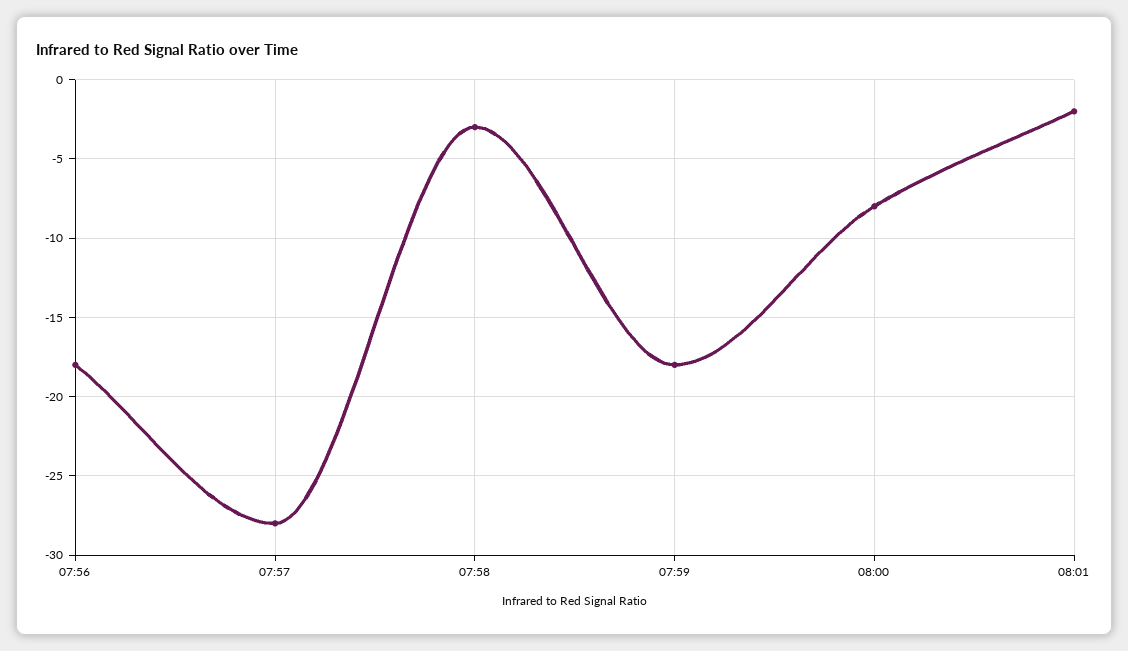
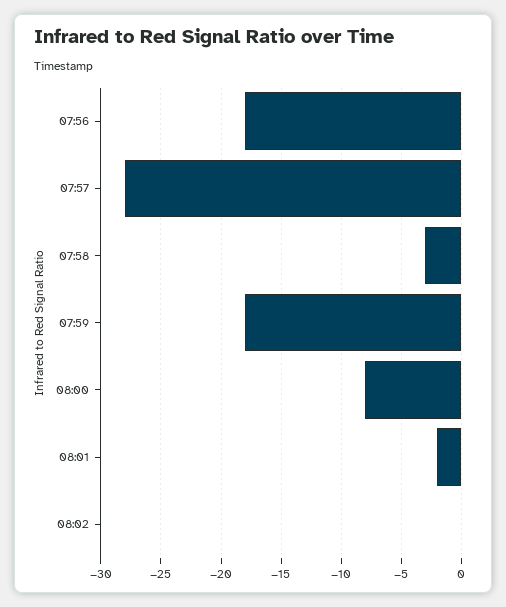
08:02: none -> 0

